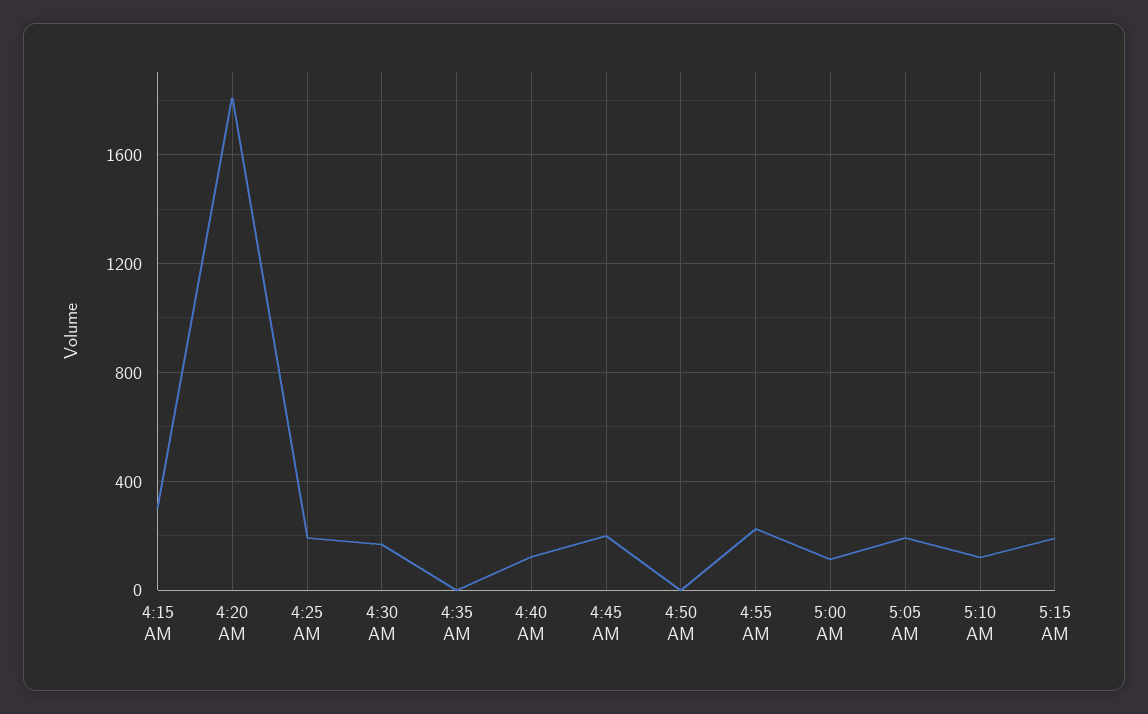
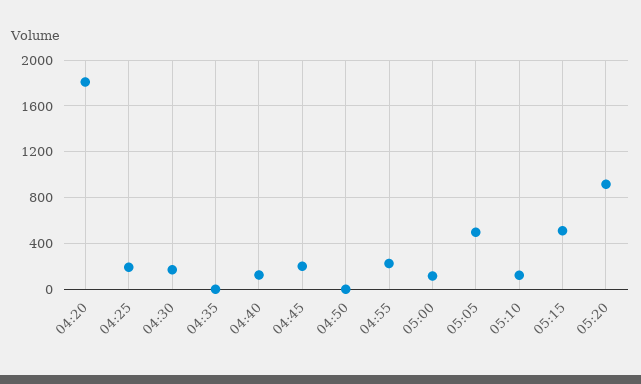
4:15 AM: 300 -> none
5:05 AM: 200 -> 500
5:15 AM: 200 -> 500
05:20: none -> 900

